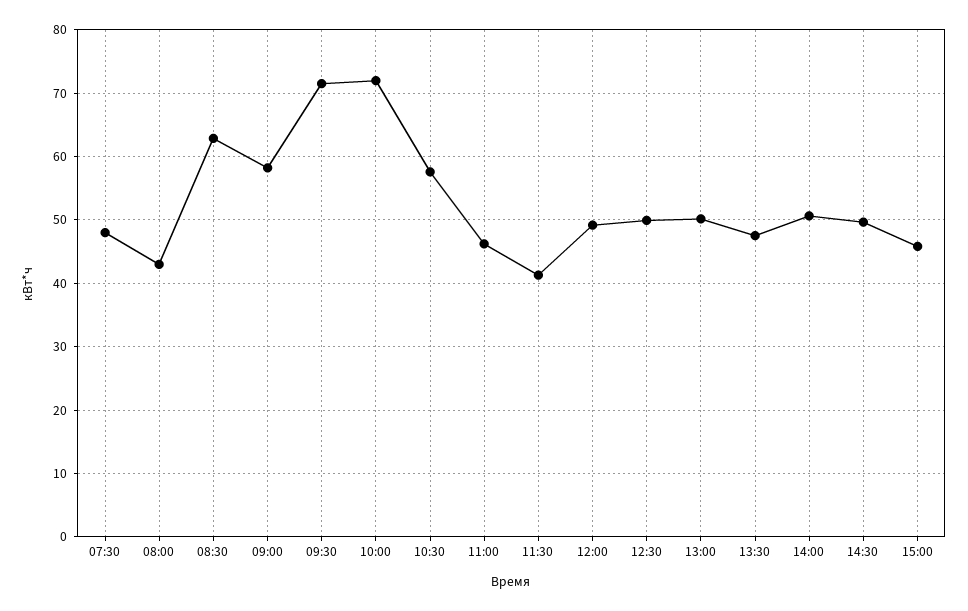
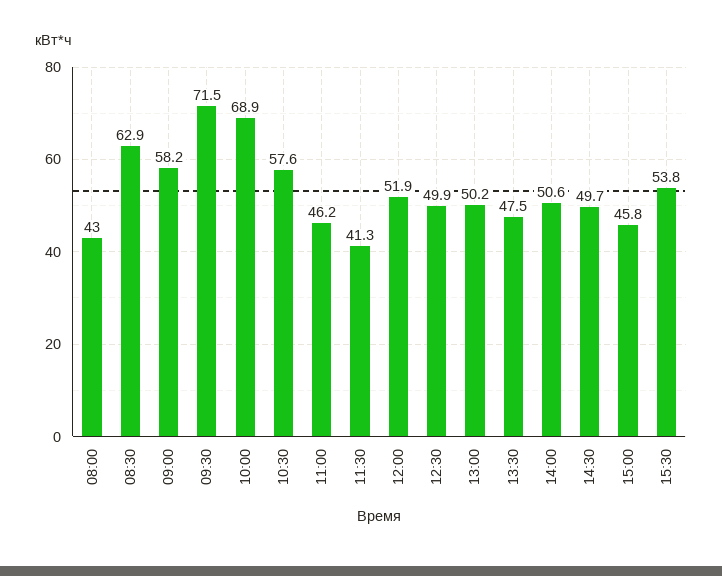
07:30: 48 -> none
10:00: 72 -> 68.9
12:00: 49 -> 51.9
15:30: none -> 53.8

